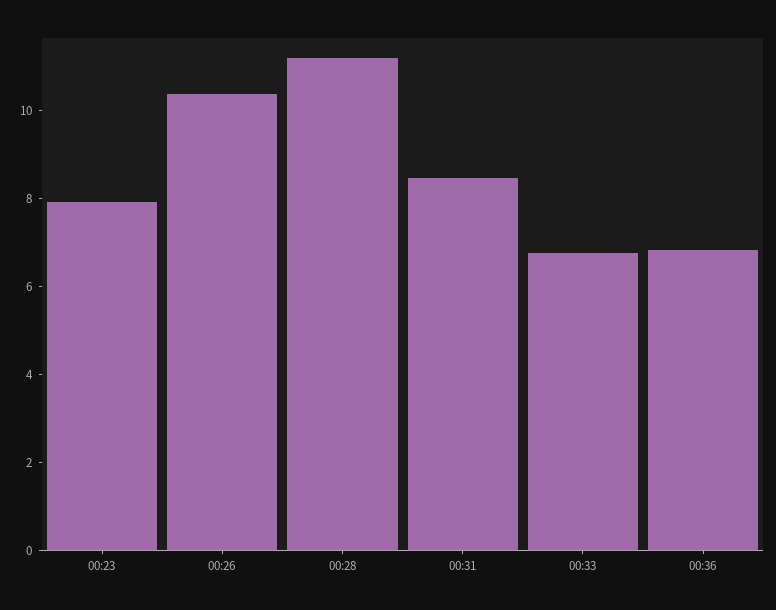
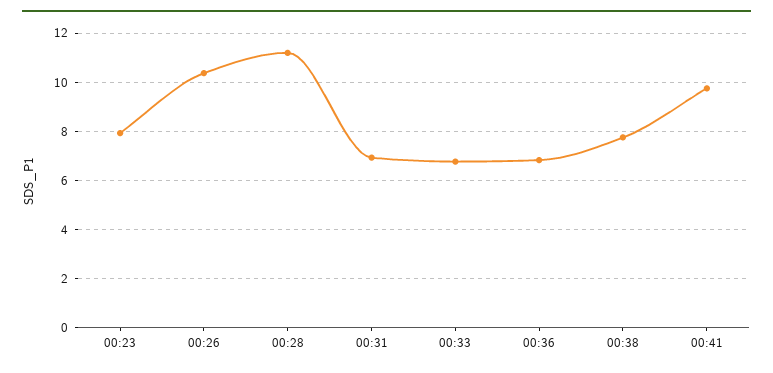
00:31: 8.5 -> 7
00:38: none -> 7.75
00:41: none -> 9.75

